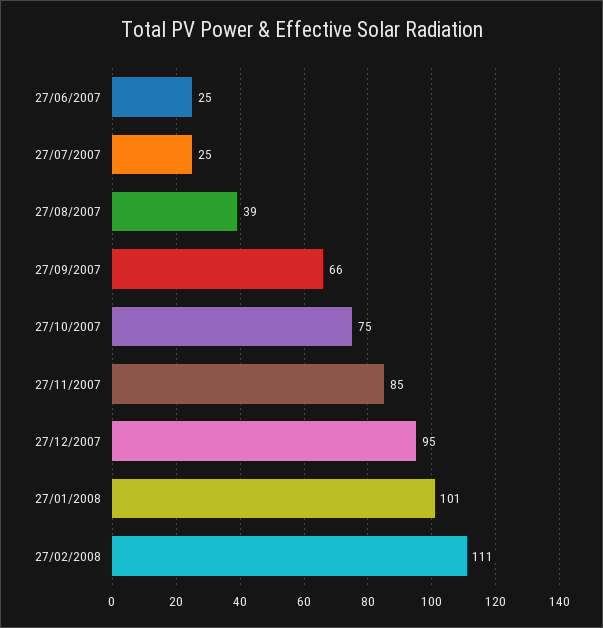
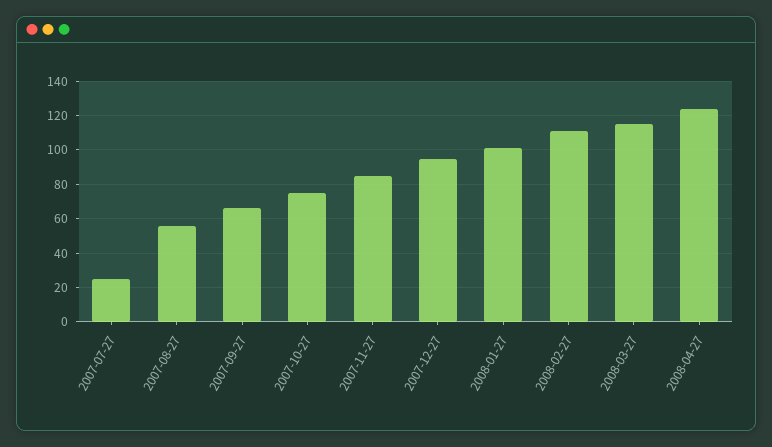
27/06/2007: 25 -> none
27/08/2007: 39 -> 55
2008-03-27: none -> 115
2008-04-27: none -> 125

